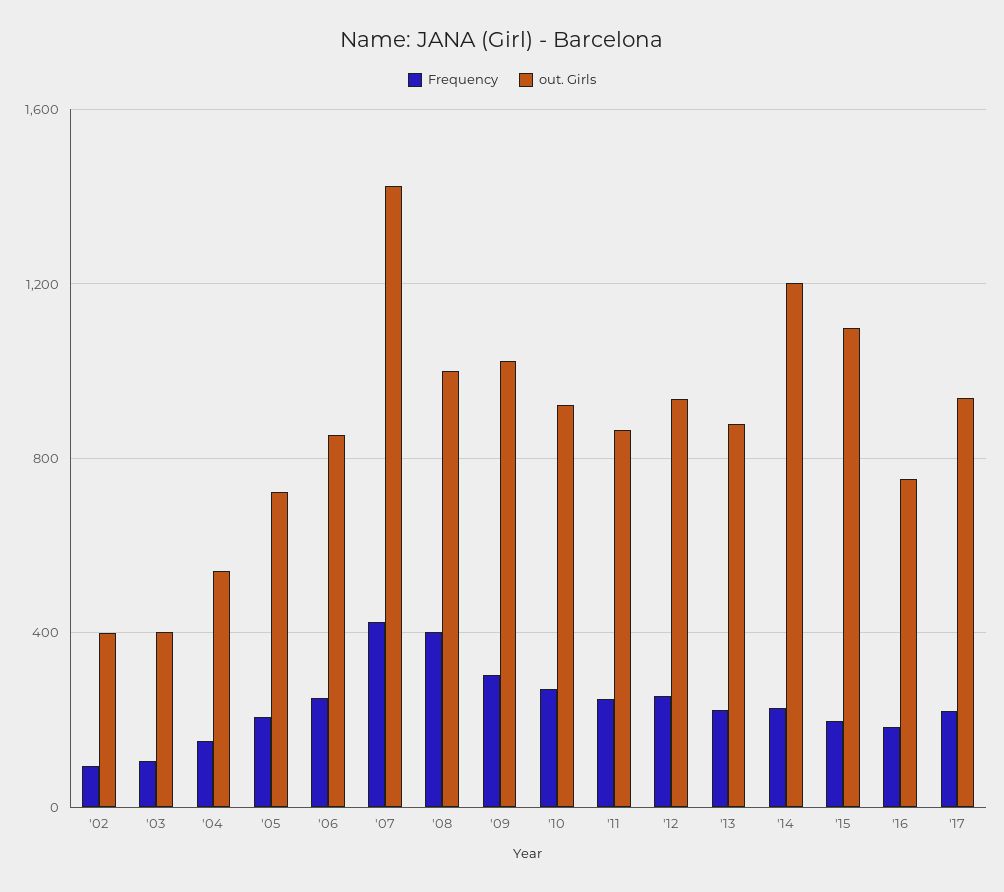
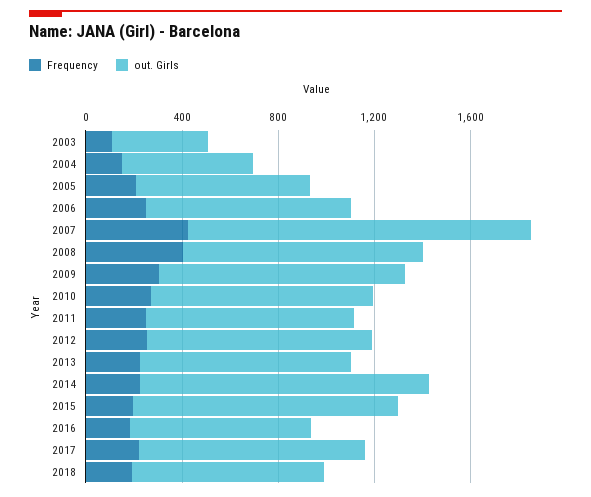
Frequency, '02: 100 -> none
out. Girls, '02: 400 -> none
Frequency, 2018: none -> 200
out. Girls, 2018: none -> 800

